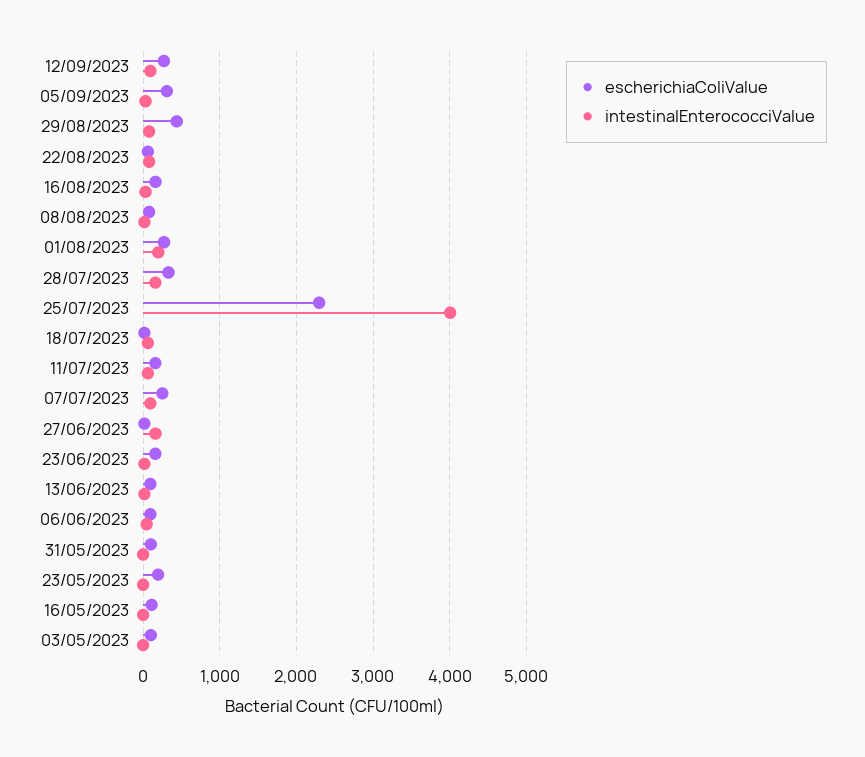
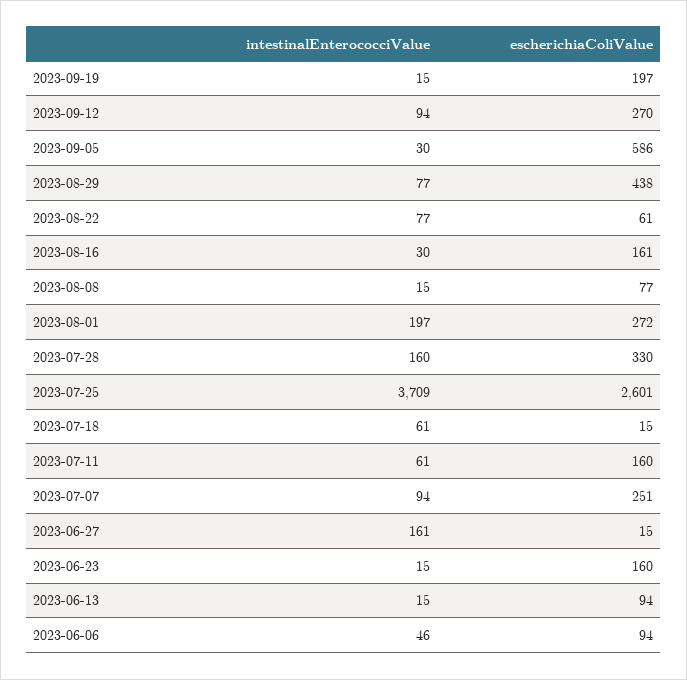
escherichiaColiValue, 05/09/2023: 300 -> 586
escherichiaColiValue, 25/07/2023: 2300 -> 2601
intestinalEnterococciValue, 25/07/2023: 4000 -> 3709
escherichiaColiValue, 31/05/2023: 100 -> none
intestinalEnterococciValue, 31/05/2023: 0 -> none
escherichiaColiValue, 23/05/2023: 200 -> none
intestinalEnterococciValue, 23/05/2023: 0 -> none
escherichiaColiValue, 16/05/2023: 100 -> none
intestinalEnterococciValue, 16/05/2023: 0 -> none
escherichiaColiValue, 03/05/2023: 100 -> none
intestinalEnterococciValue, 03/05/2023: 0 -> none
intestinalEnterococciValue, 2023-09-19: none -> 15
escherichiaColiValue, 2023-09-19: none -> 197

